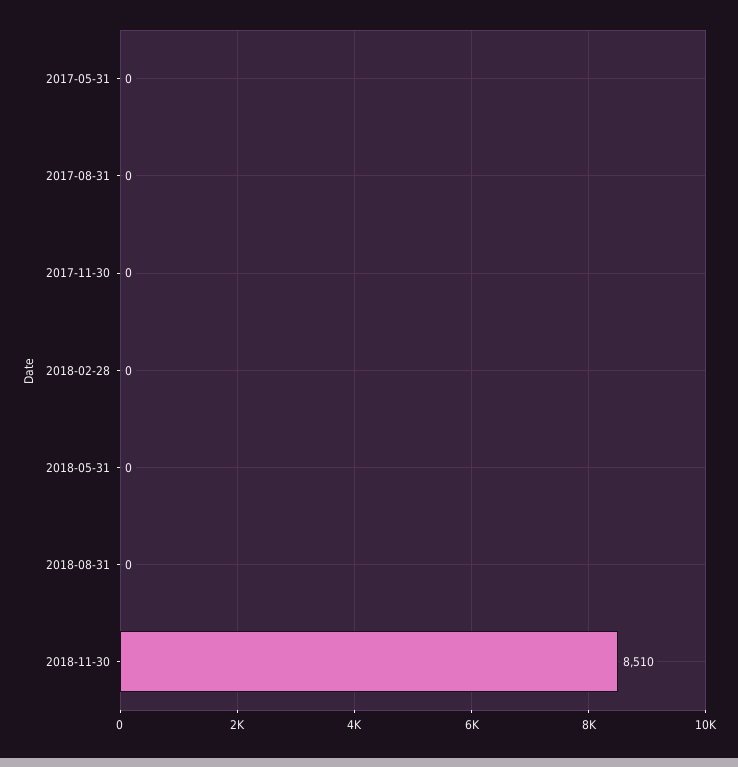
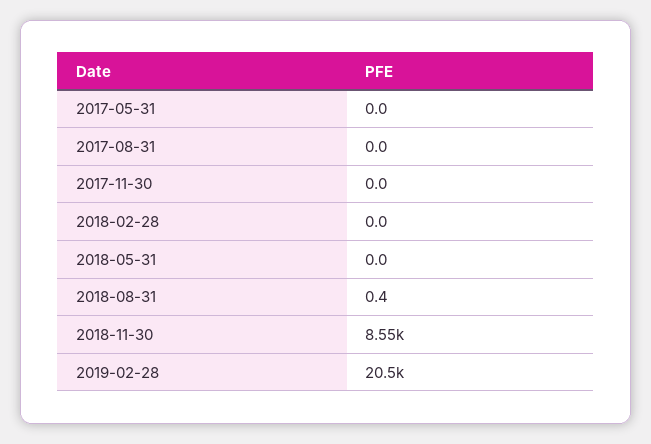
2018-08-31: 0 -> 0.4
2018-11-30: 8510 -> 8550
2019-02-28: none -> 20500

